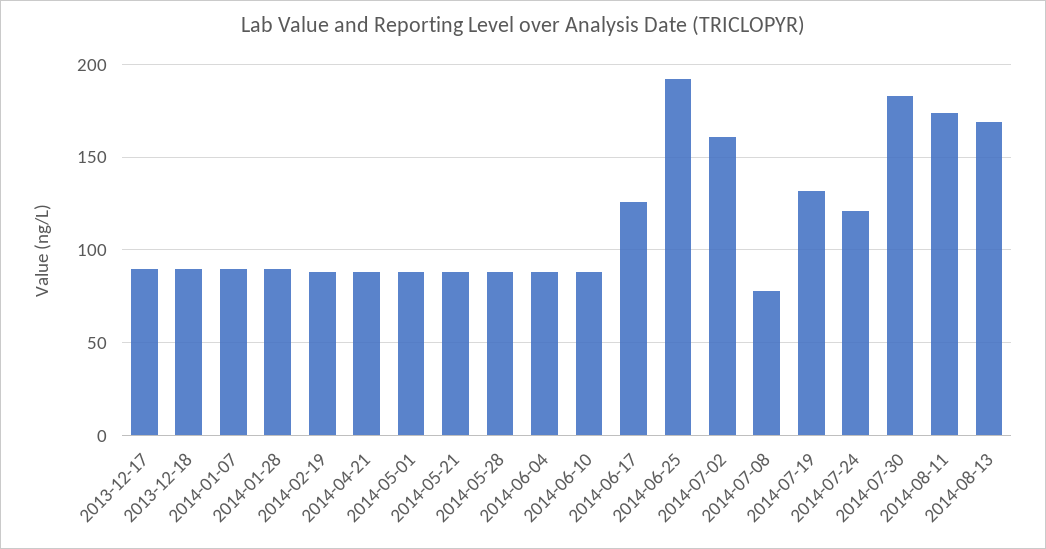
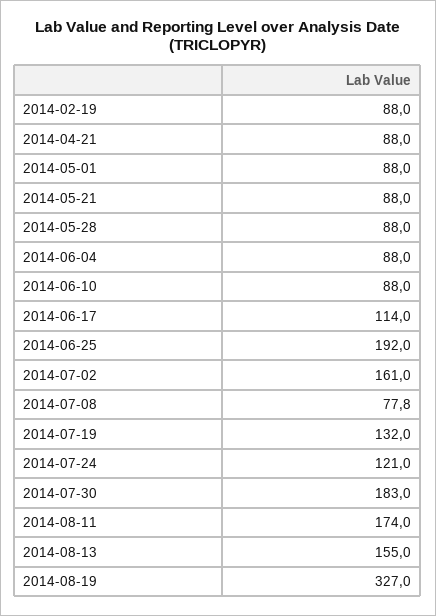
2013-12-17: 90 -> none
2013-12-18: 90 -> none
2014-01-07: 90 -> none
2014-01-28: 90 -> none
2014-06-17: 125 -> 114
2014-08-13: 170 -> 155
2014-08-19: none -> 327

